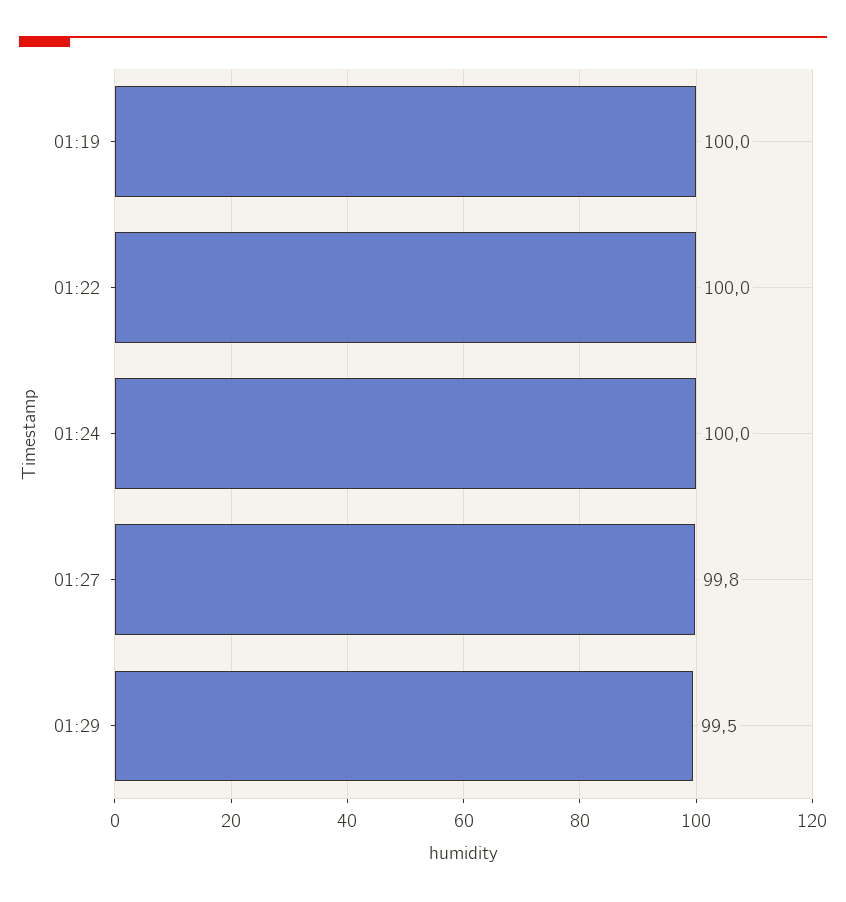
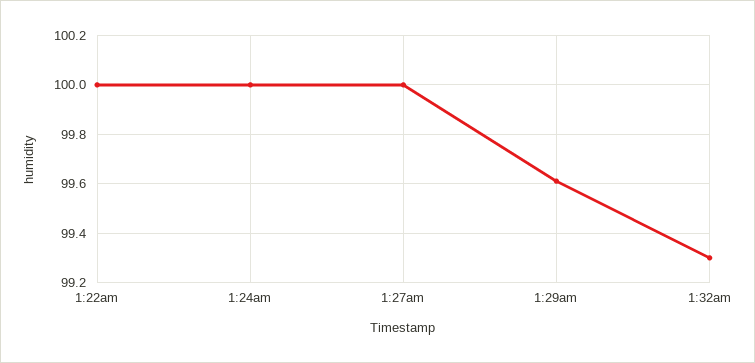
01:19: 100 -> none
01:27: 99.8 -> 100
01:29: 99.5 -> 99.6
1:32am: none -> 99.3

